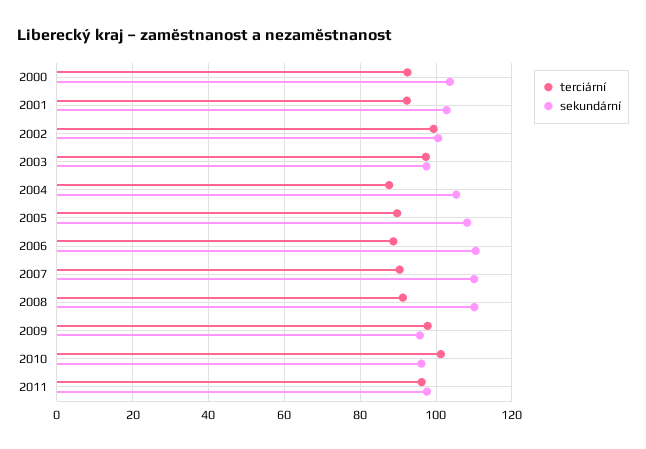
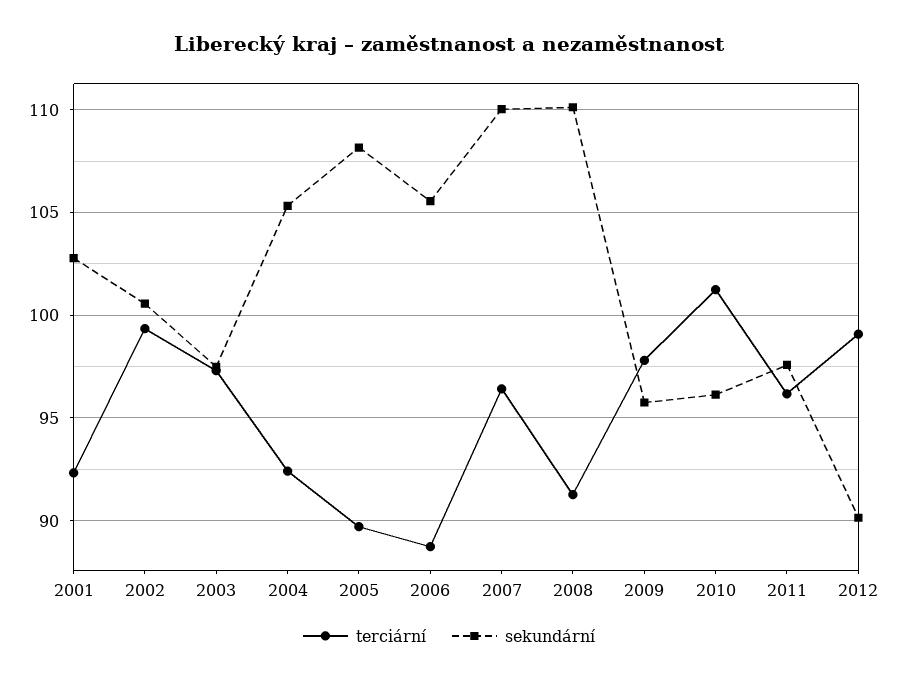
terciární, 2000: 92 -> none
sekundární, 2000: 104 -> none
terciární, 2004: 88 -> 92.5
sekundární, 2006: 110 -> 105.5
terciární, 2007: 90 -> 96.5
terciární, 2012: none -> 99
sekundární, 2012: none -> 90

